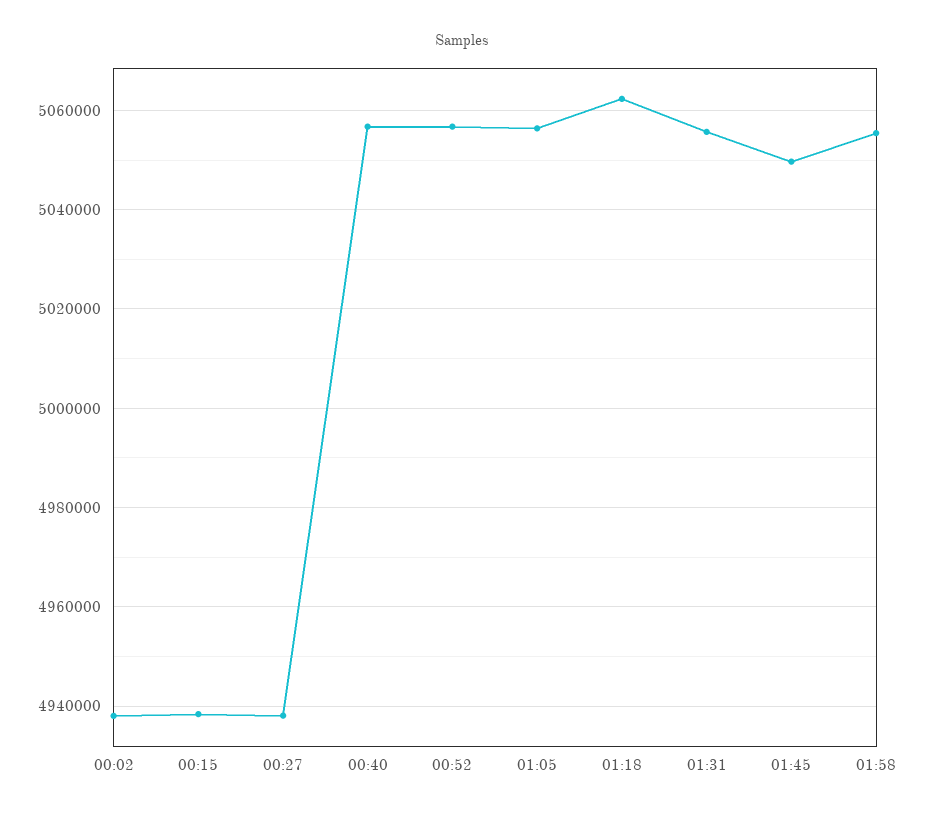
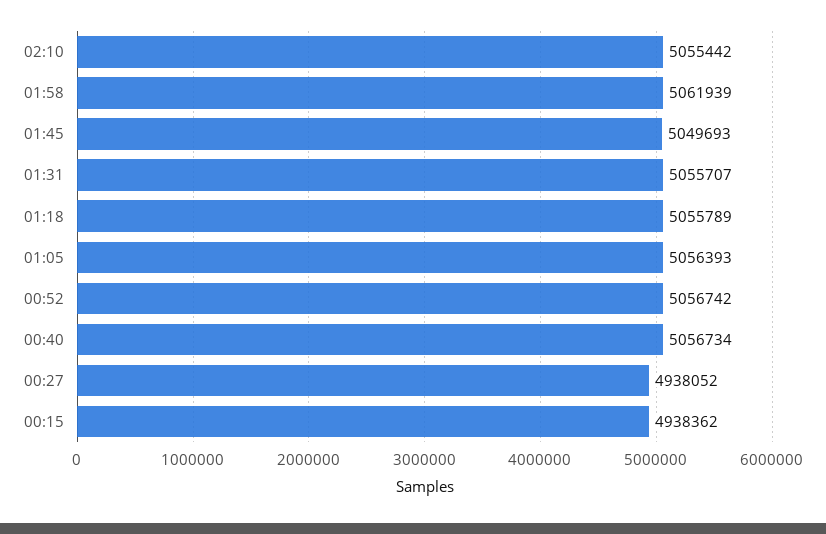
00:02: 4938000 -> none
01:18: 5062000 -> 5055789
01:58: 5056000 -> 5061939
02:10: none -> 5055442

